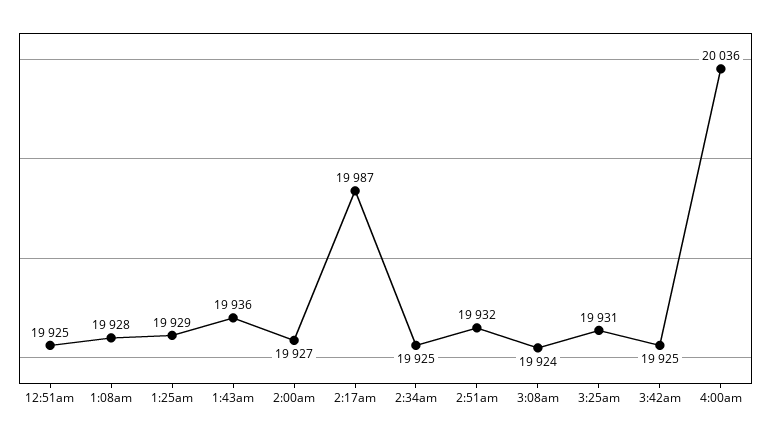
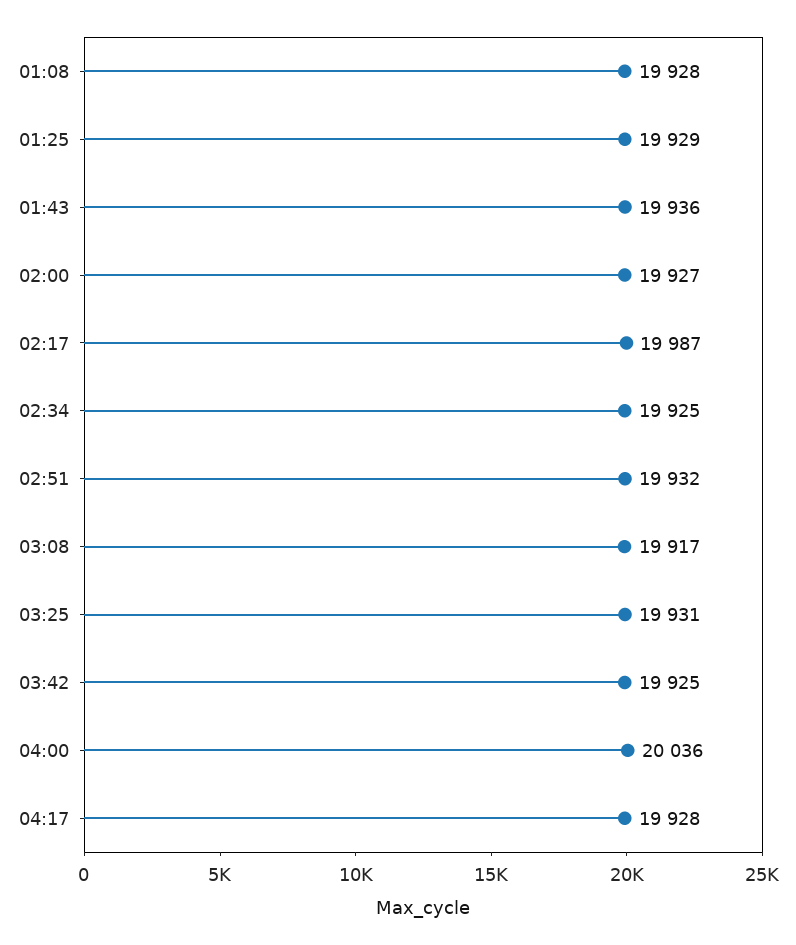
12:51am: 19925 -> none
3:08am: 19924 -> 19917
04:17: none -> 19928

